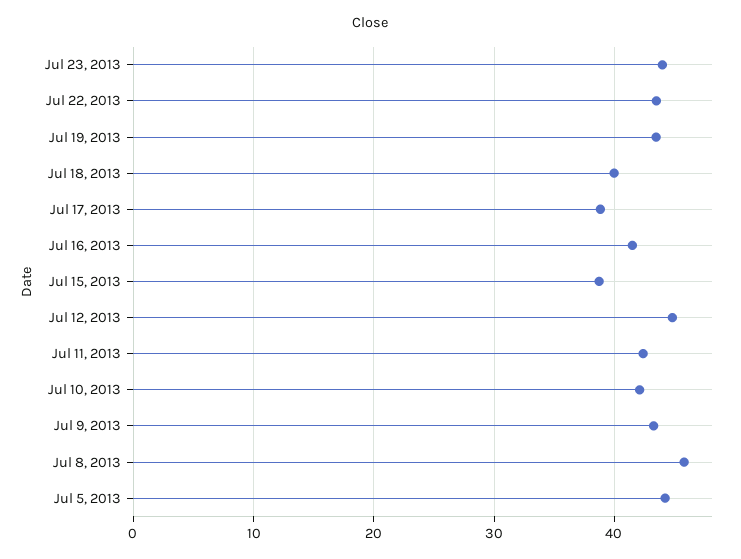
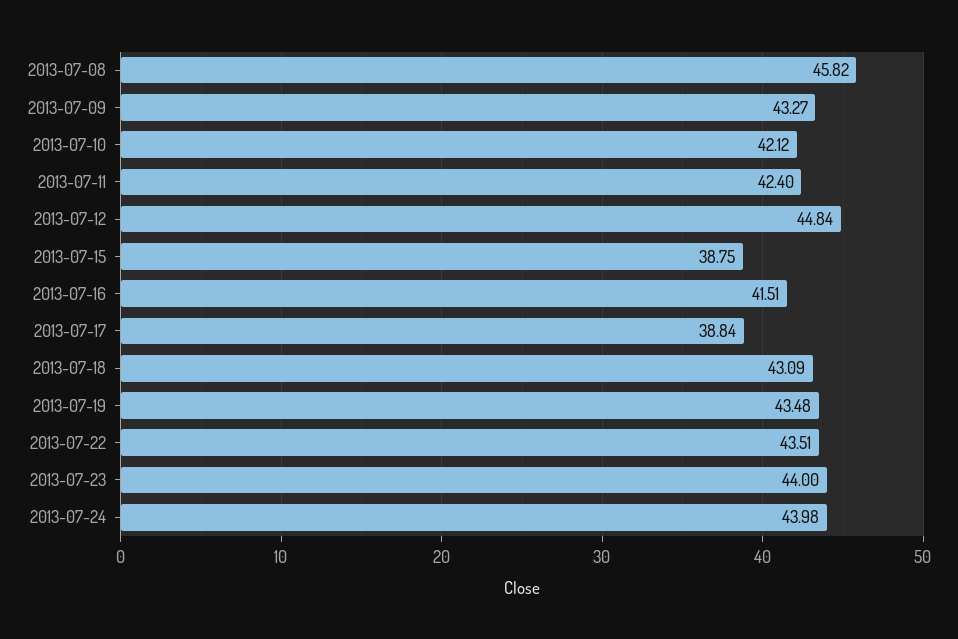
Jul 18, 2013: 40 -> 43.09
Jul 5, 2013: 44 -> none
2013-07-24: none -> 43.98

